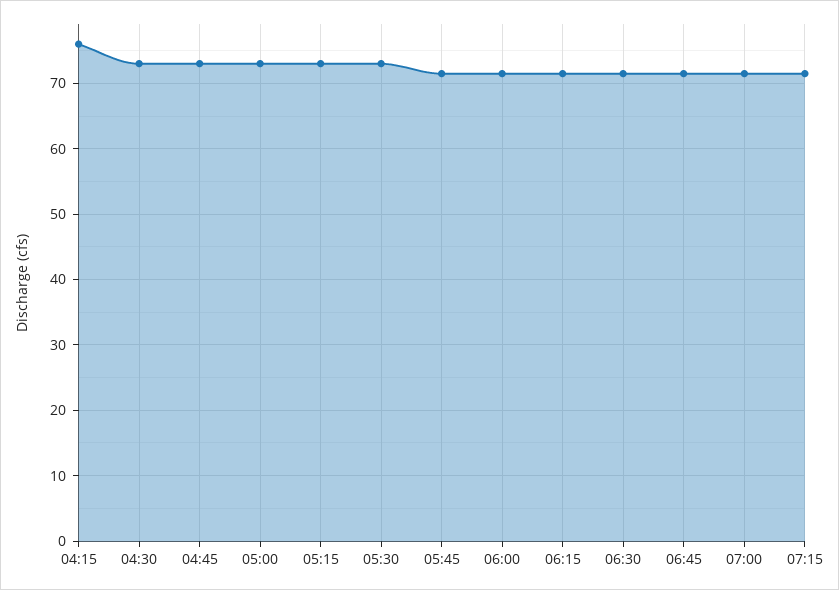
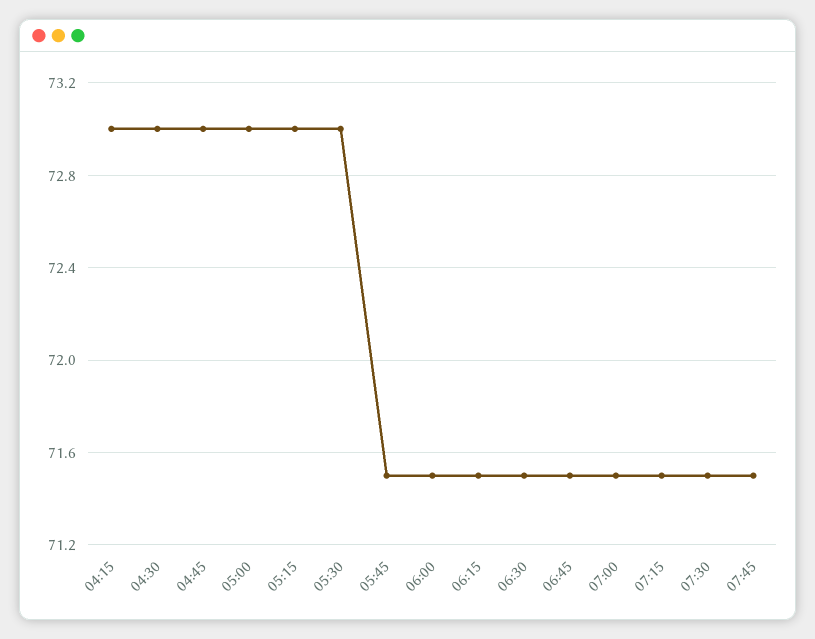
04:15: 76 -> 73
07:30: none -> 71.5
07:45: none -> 71.5

